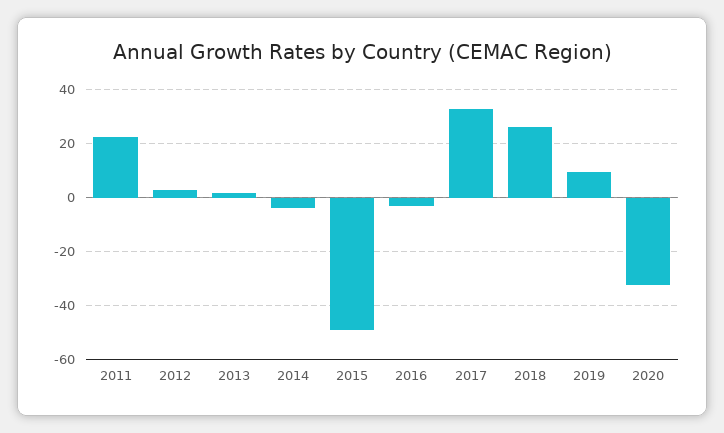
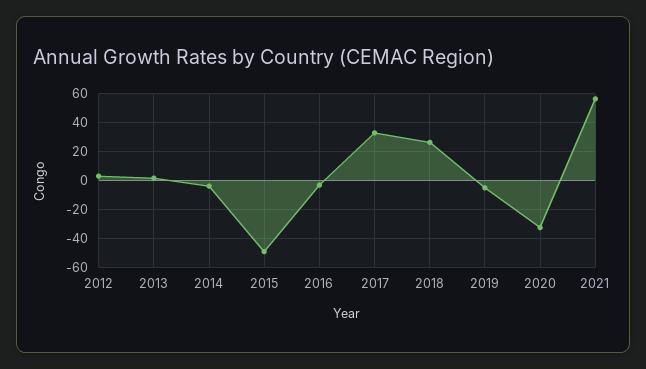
2011: 22.5 -> none
2019: 10 -> -5
2021: none -> 55

